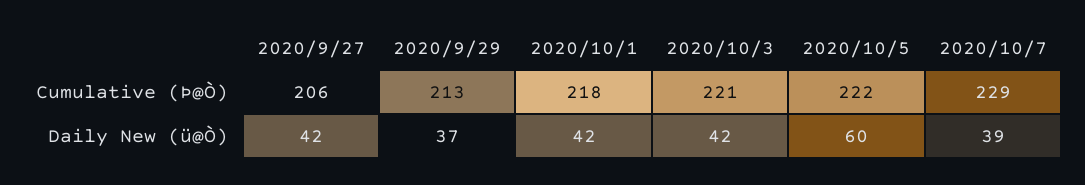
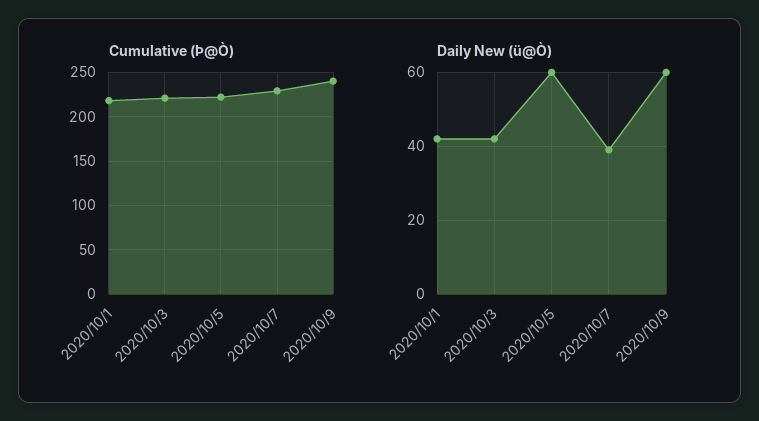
Cumulative (Þ@Ò), 2020/9/27: 206 -> none
Cumulative (Þ@Ò), 2020/9/29: 213 -> none
Daily New (ü@Ò), 2020/9/27: 42 -> none
Daily New (ü@Ò), 2020/9/29: 37 -> none
Cumulative (Þ@Ò), 2020/10/9: none -> 240
Daily New (ü@Ò), 2020/10/9: none -> 60

